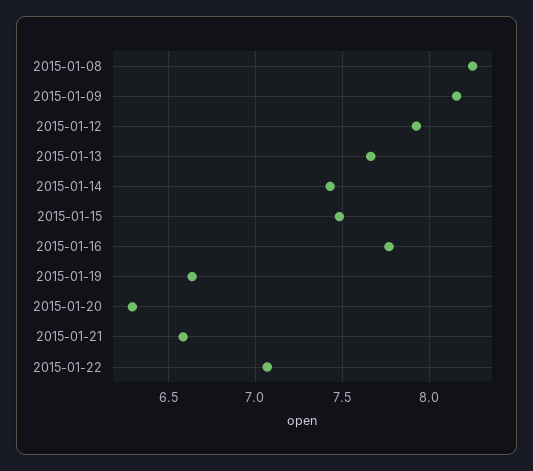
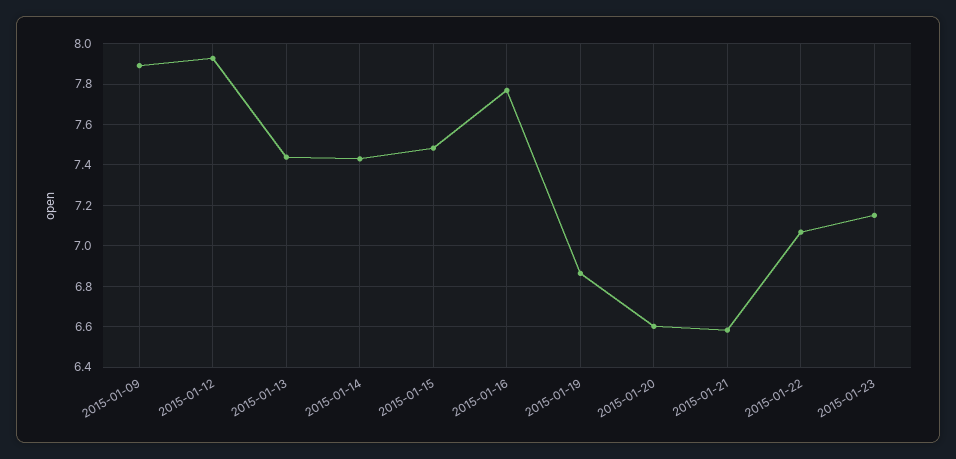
2015-01-08: 8.25 -> none
2015-01-09: 8.15 -> 7.9
2015-01-13: 7.65 -> 7.45
2015-01-19: 6.65 -> 6.85
2015-01-20: 6.3 -> 6.6
2015-01-23: none -> 7.15

